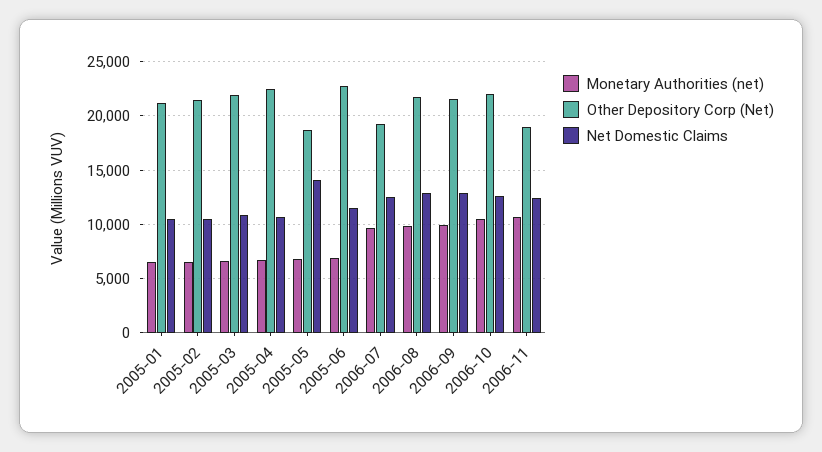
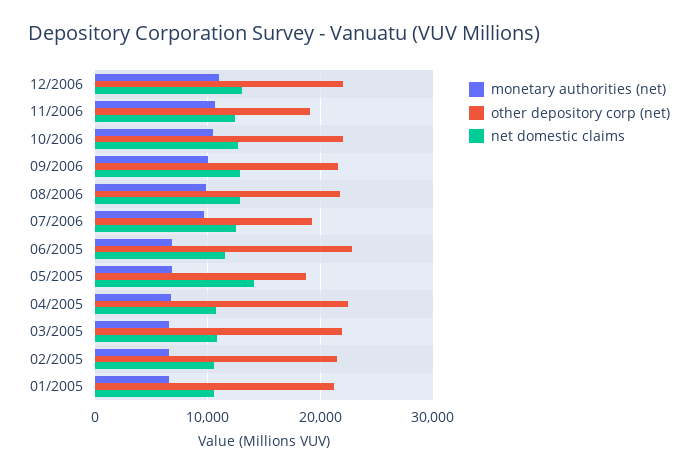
Monetary Authorities (net), 12/2006: none -> 11000
Other Depository Corp (Net), 12/2006: none -> 22000
Net Domestic Claims, 12/2006: none -> 13000

